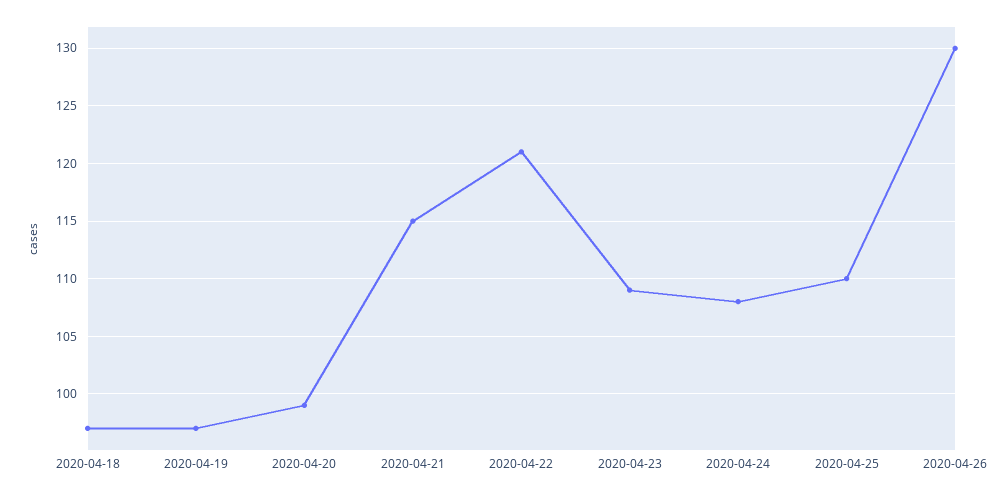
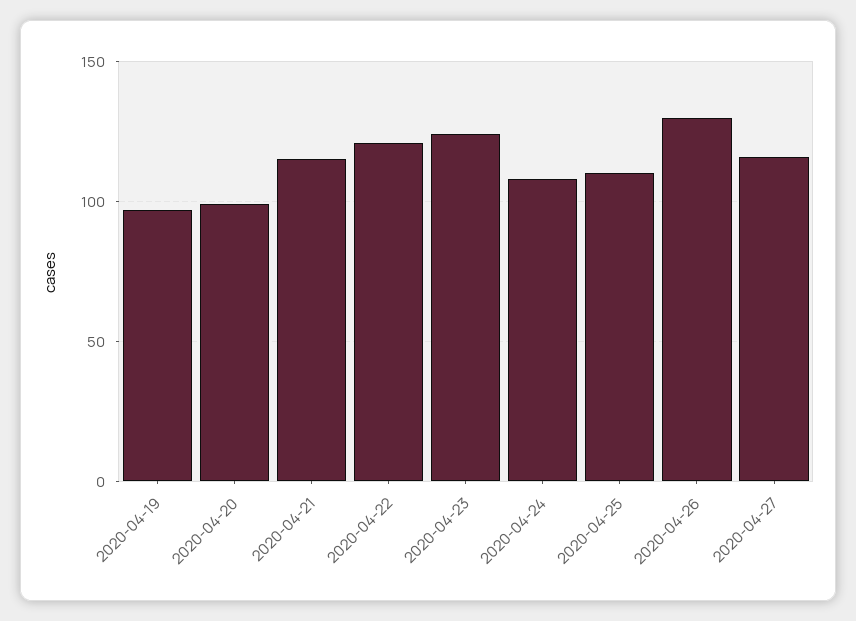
2020-04-18: 97 -> none
2020-04-23: 109 -> 125
2020-04-27: none -> 115

